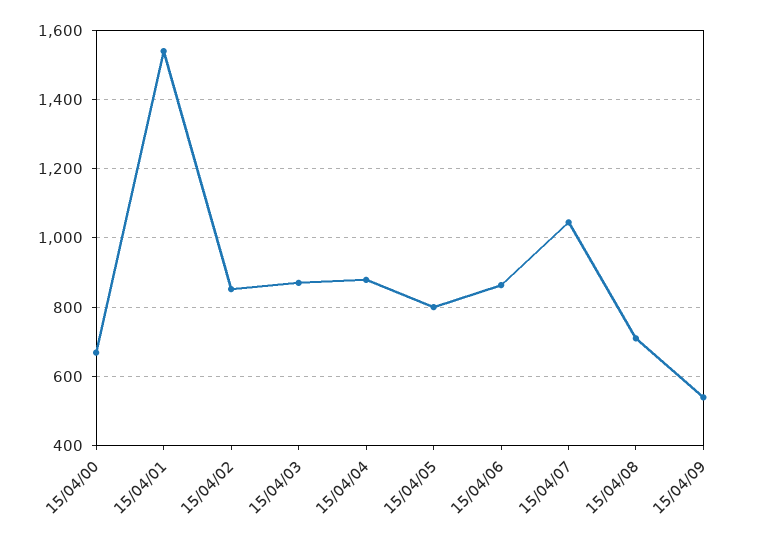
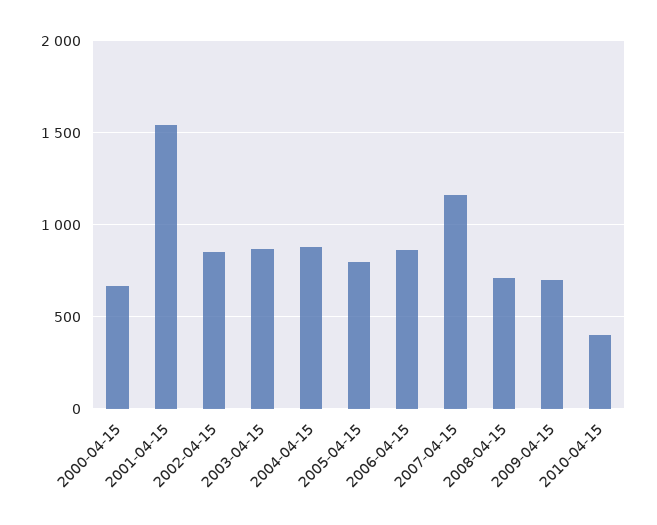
15/04/07: 1040 -> 1150
15/04/09: 540 -> 700
2010-04-15: none -> 400

